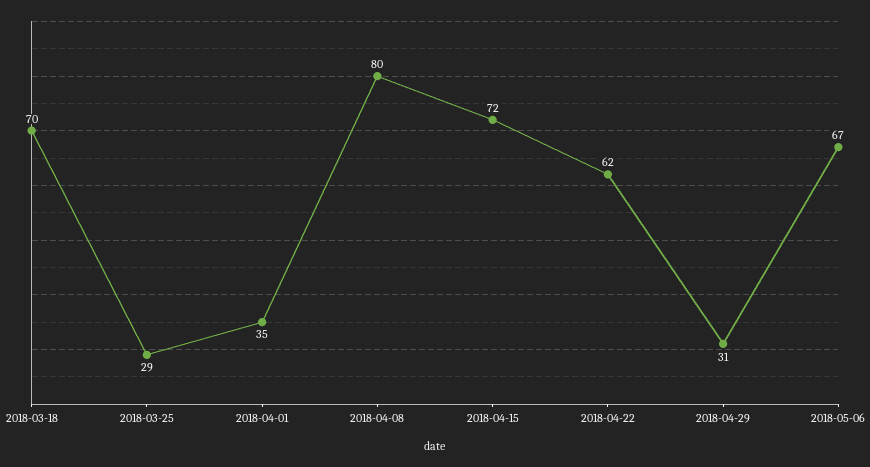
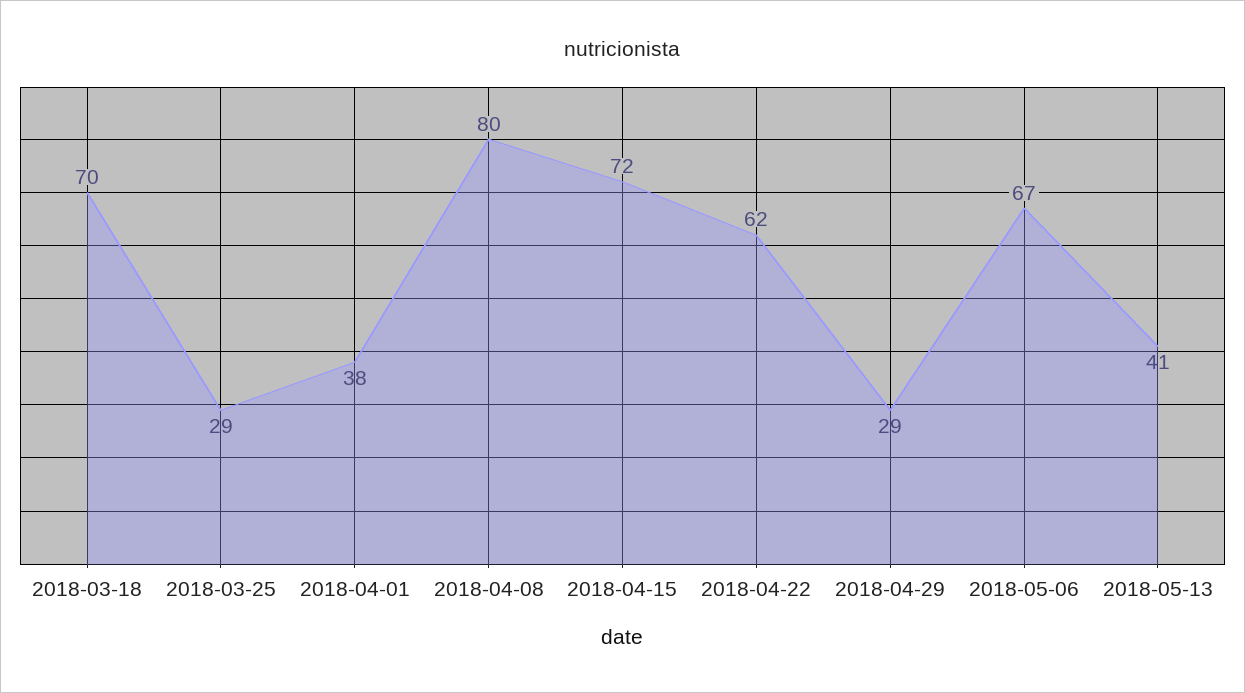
2018-04-01: 35 -> 38
2018-04-29: 31 -> 29
2018-05-13: none -> 41

